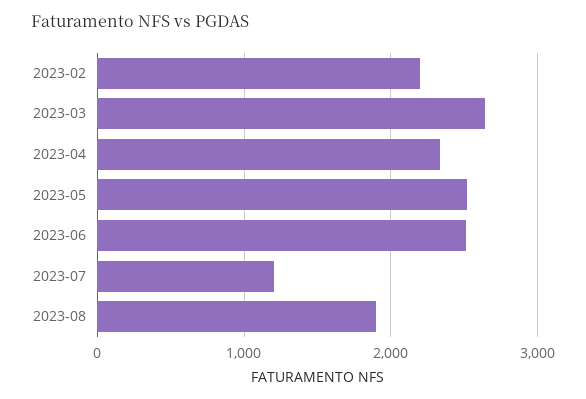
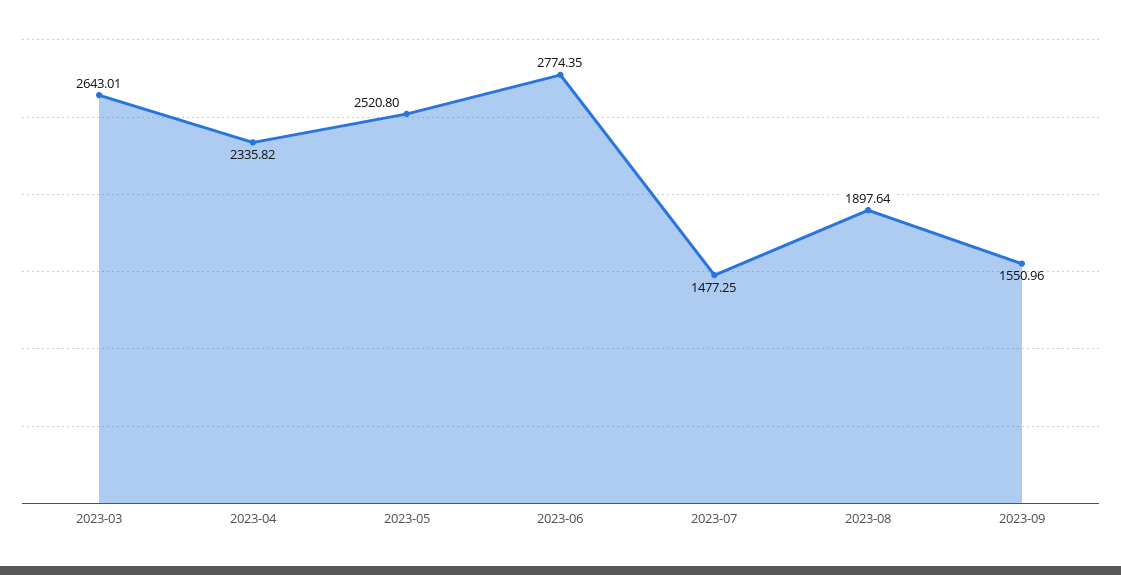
2023-02: 2200 -> none
2023-06: 2500 -> 2774.35
2023-07: 1200 -> 1477.25
2023-09: none -> 1550.96

